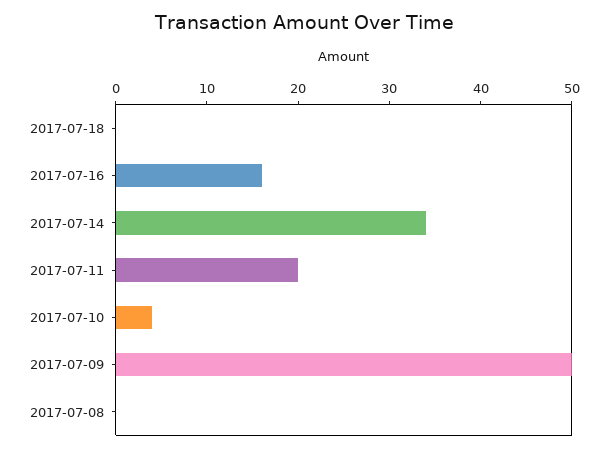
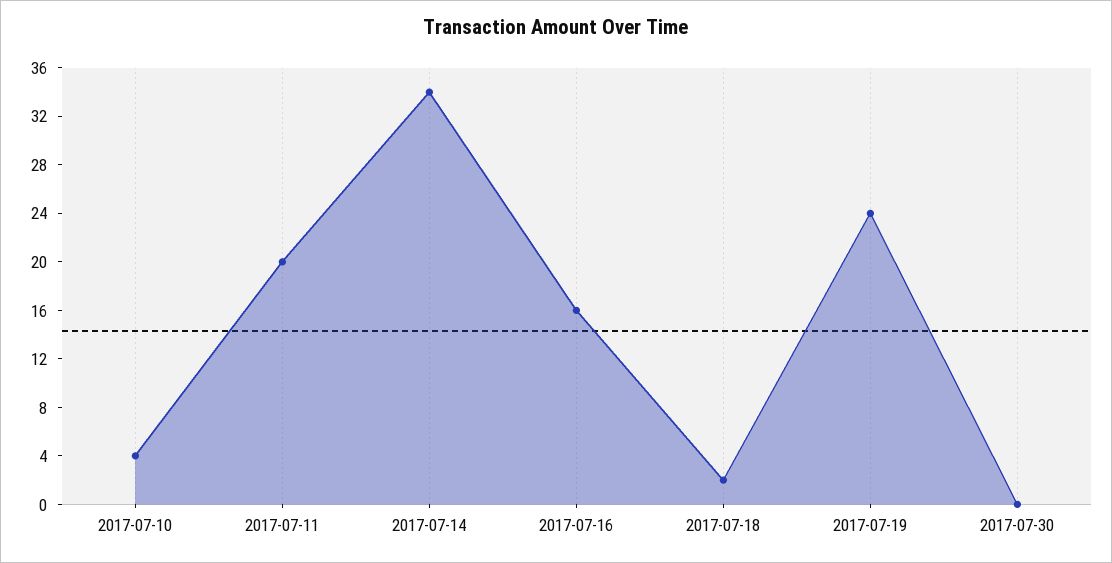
2017-07-18: 0 -> 2
2017-07-09: 50 -> none
2017-07-08: 0 -> none
2017-07-19: none -> 24
2017-07-30: none -> 0

